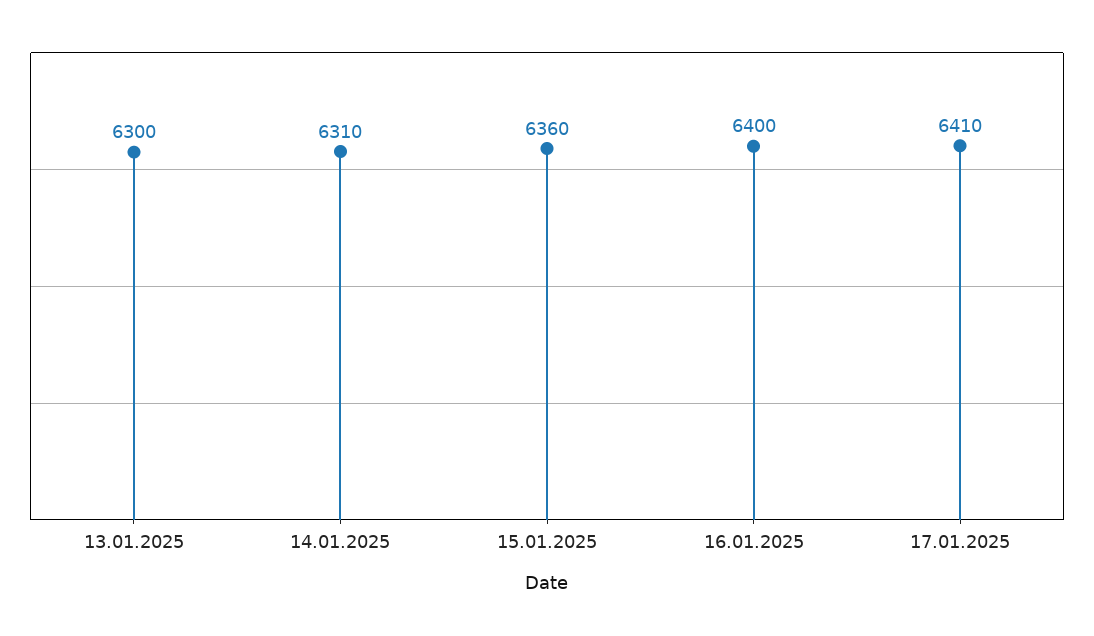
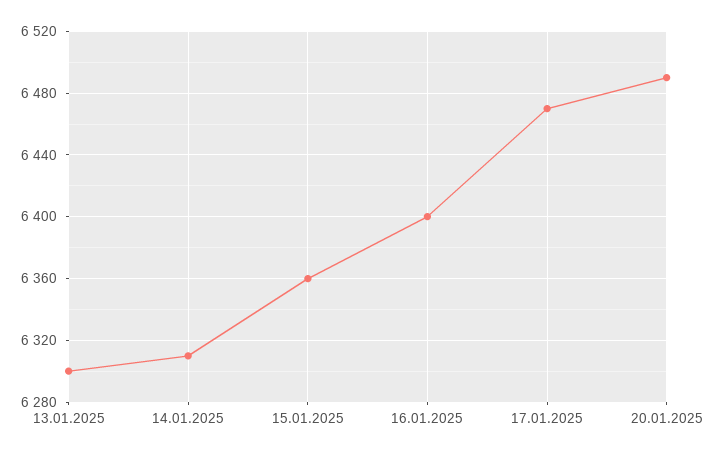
17.01.2025: 6410 -> 6470
20.01.2025: none -> 6490

